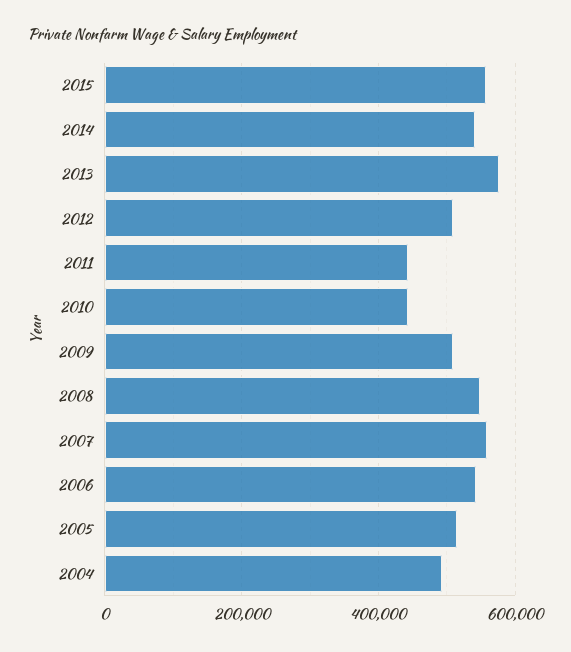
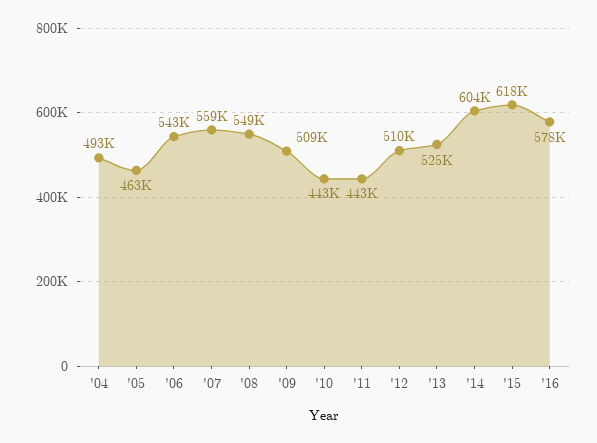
2015: 560000 -> 618000
2014: 540000 -> 604000
2013: 580000 -> 525000
2005: 520000 -> 463000
'16: none -> 578000

